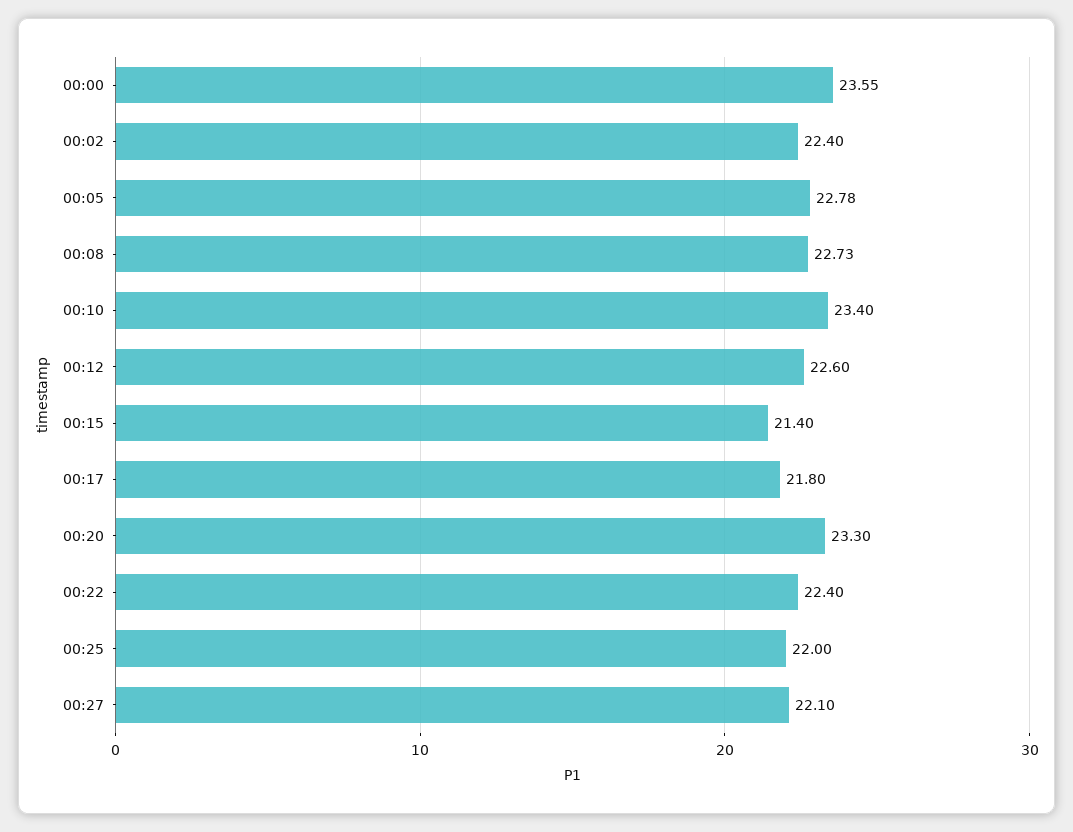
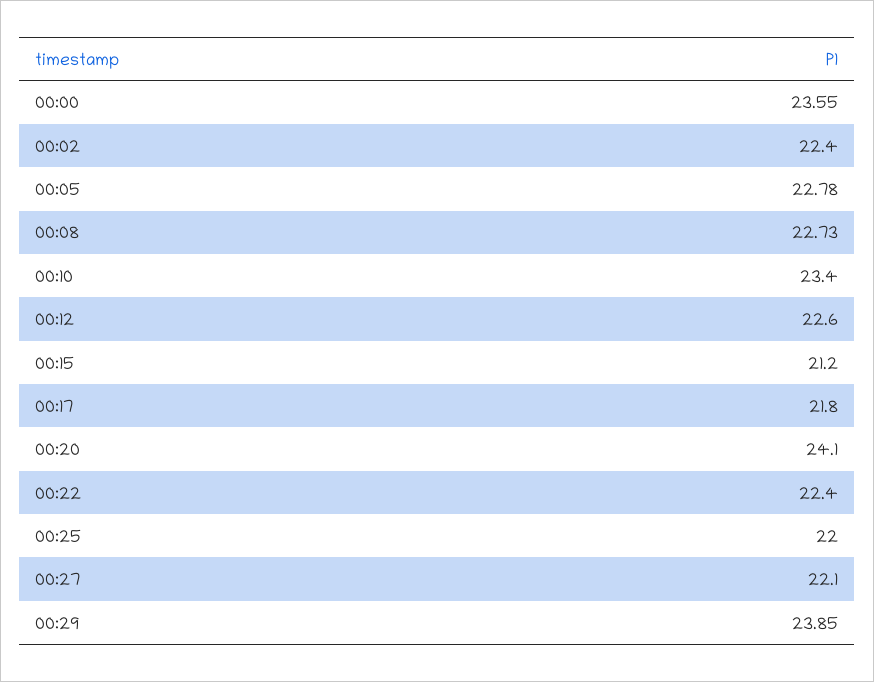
00:15: 21.4 -> 21.2
00:20: 23.3 -> 24.1
00:29: none -> 23.85

